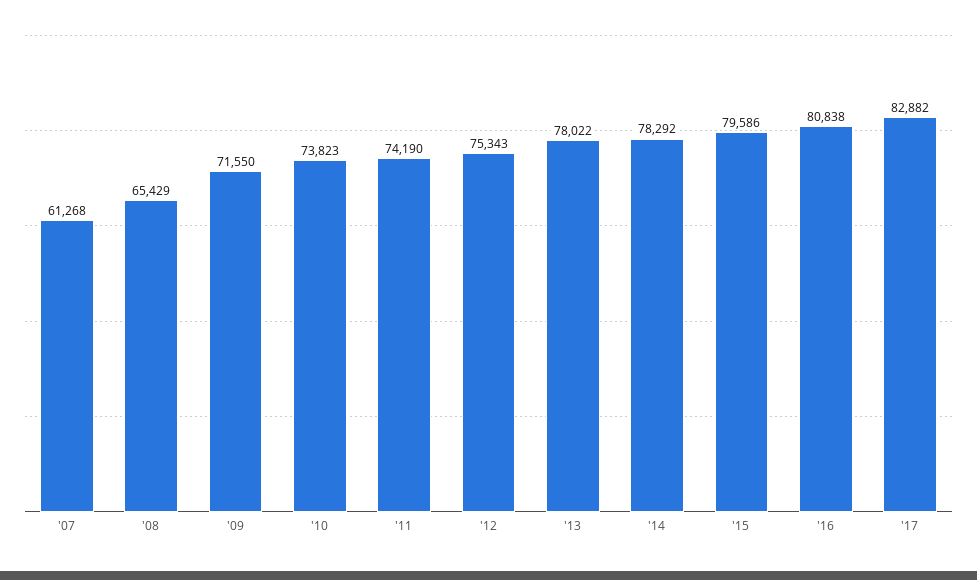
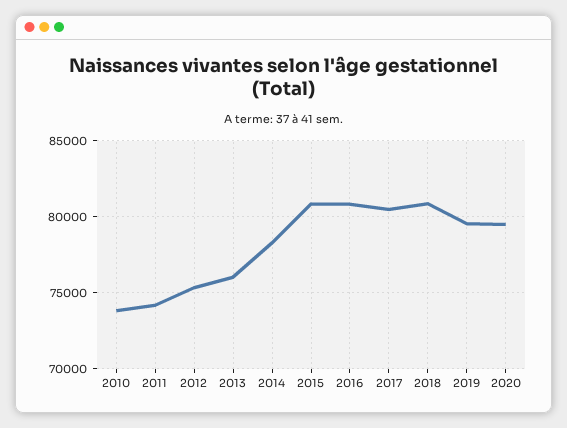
'07: 61268 -> none
'08: 65429 -> none
'09: 71550 -> none
'13: 78022 -> 76000
'15: 79586 -> 81000
'17: 82882 -> 80500
2018: none -> 81000
2019: none -> 79500
2020: none -> 79500

